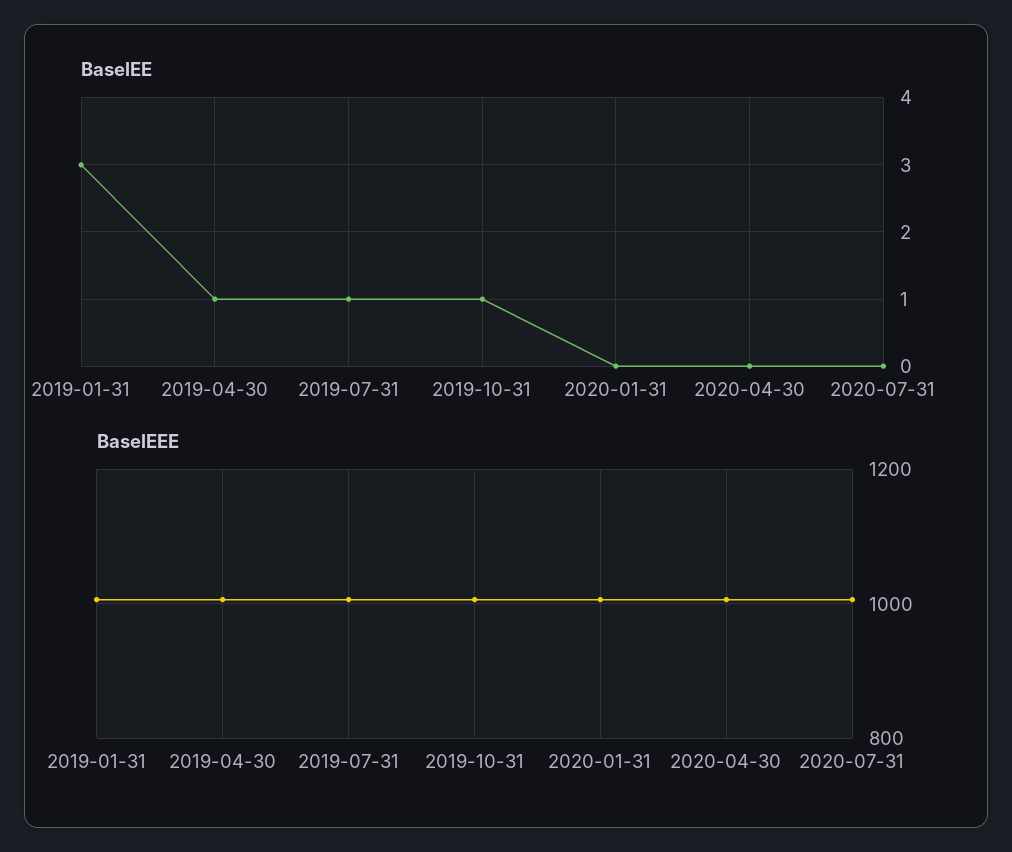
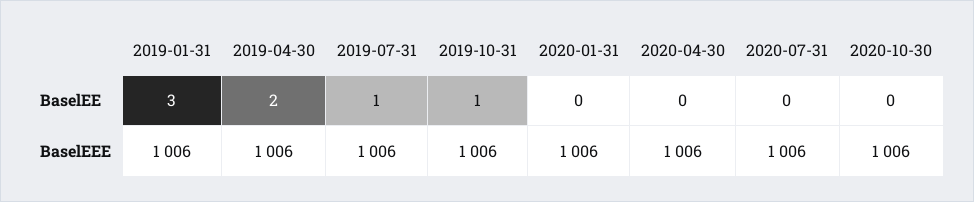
BaselEE, 2019-04-30: 1 -> 2
BaselEE, 2020-10-30: none -> 0
BaselEEE, 2020-10-30: none -> 1006

